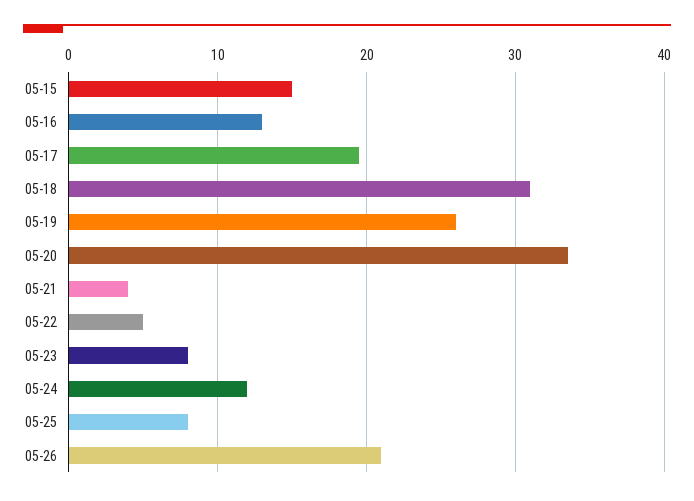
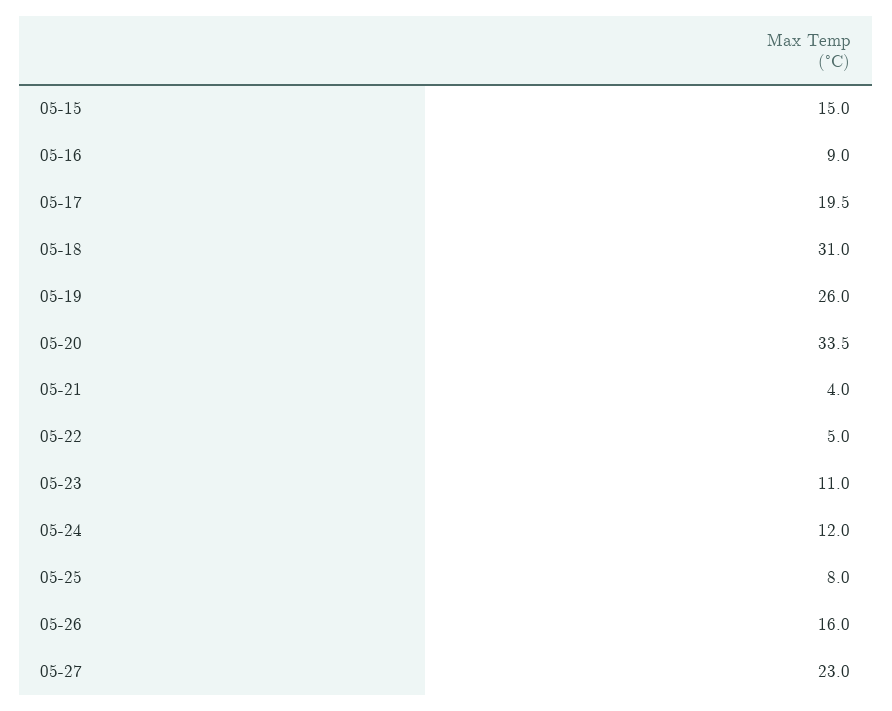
05-16: 13 -> 9
05-23: 8 -> 11
05-26: 21 -> 16
05-27: none -> 23

